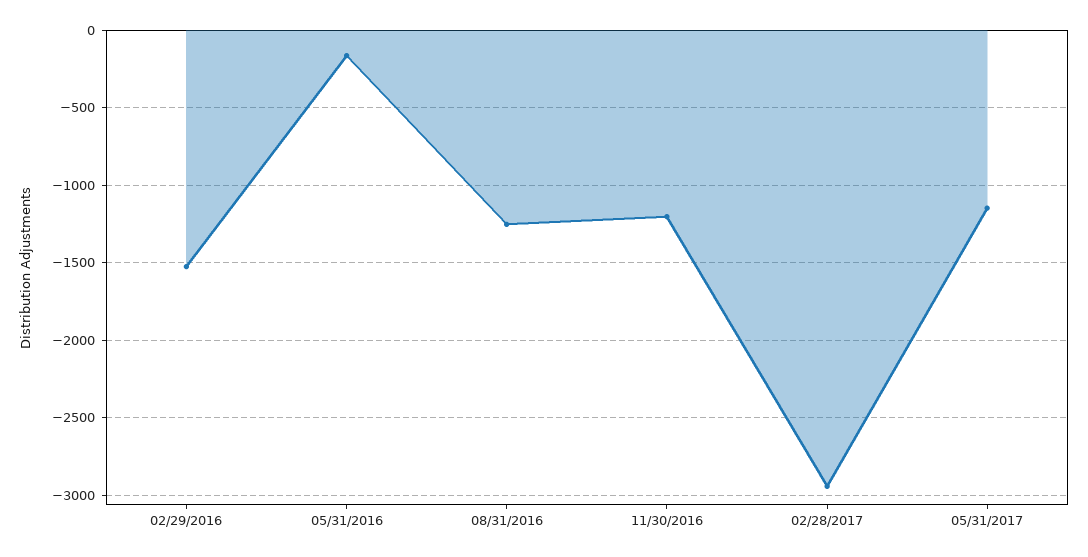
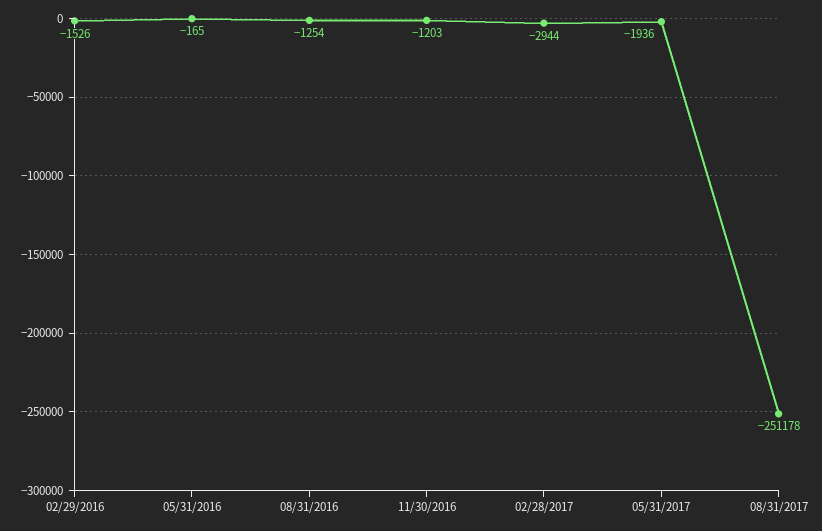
05/31/2017: -1150 -> -1936
08/31/2017: none -> -251178

